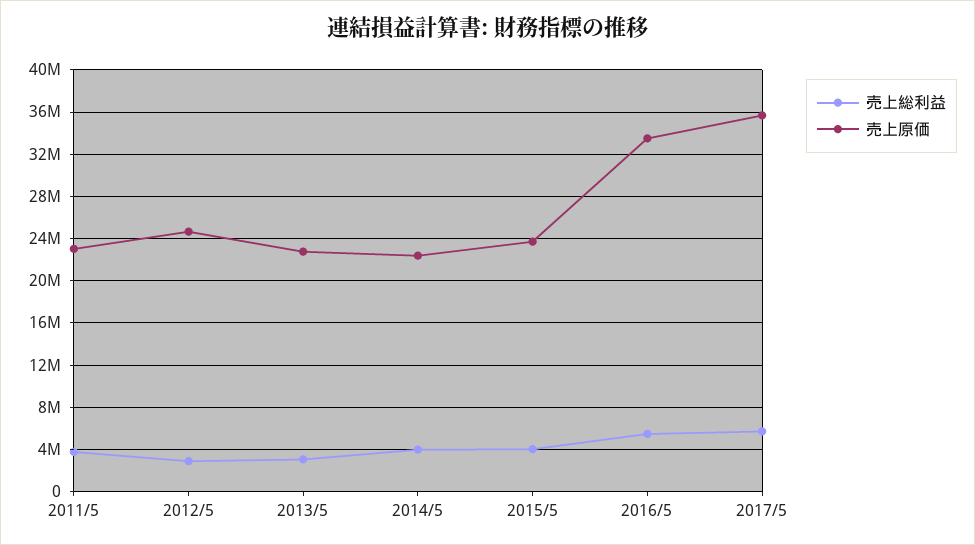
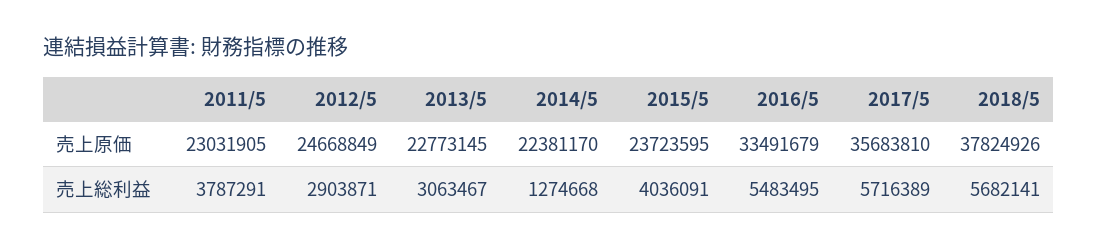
売上総利益, 2014/5: 4000000 -> 1274668
売上原価, 2018/5: none -> 37824926
売上総利益, 2018/5: none -> 5682141

